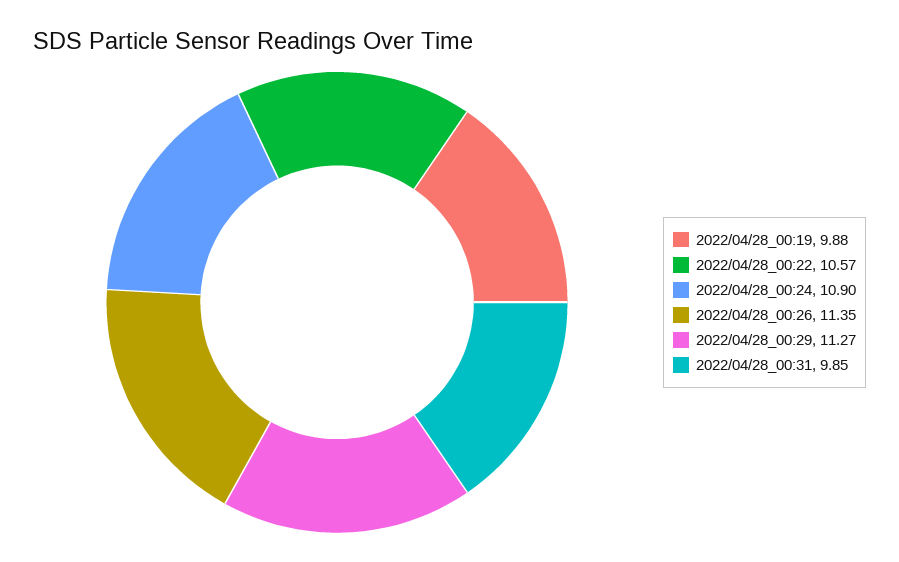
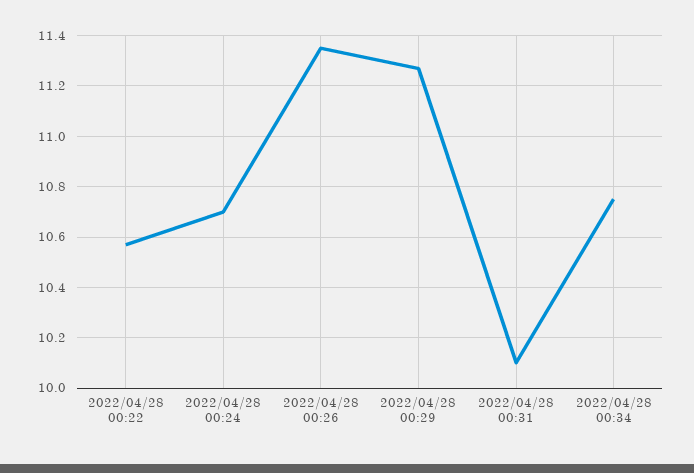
2022/04/28_00:19: 9.88 -> none
2022/04/28_00:24: 10.9 -> 10.7
2022/04/28_00:31: 9.85 -> 10.1
2022/04/28 00:34: none -> 10.75

